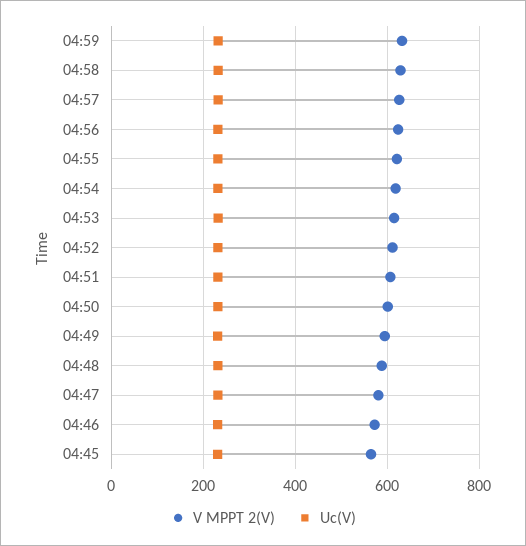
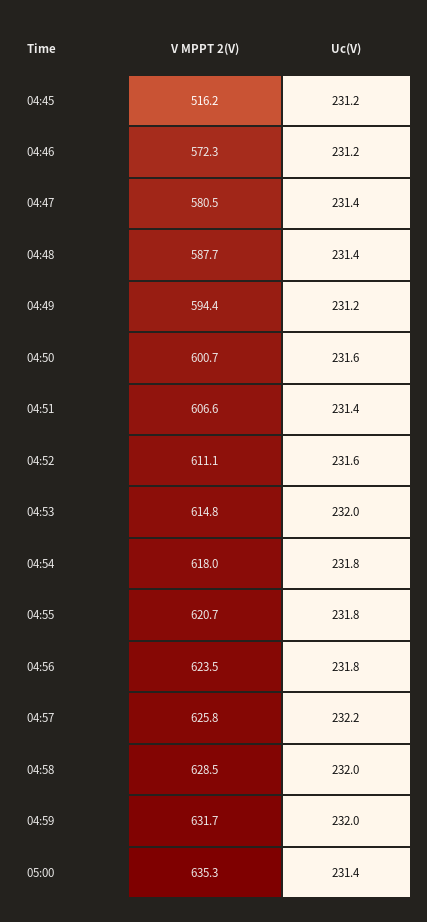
V MPPT 2(V), 04:45: 560 -> 516.2
V MPPT 2(V), 05:00: none -> 635.3
Uc(V), 05:00: none -> 231.4

